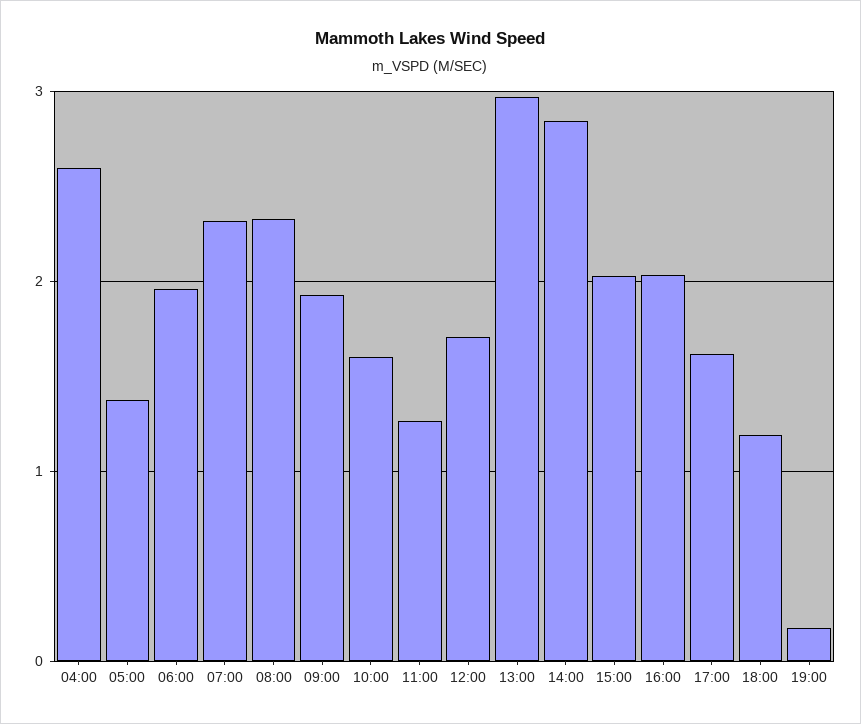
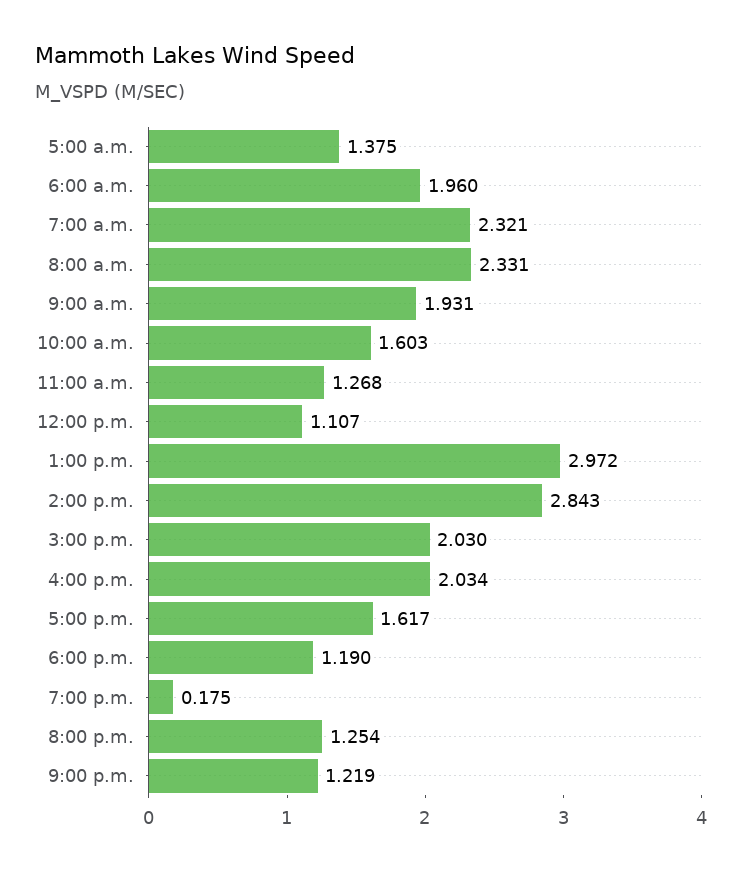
04:00: 2.6 -> none
12:00: 1.7 -> 1.107
8:00 p.m.: none -> 1.254
9:00 p.m.: none -> 1.219

